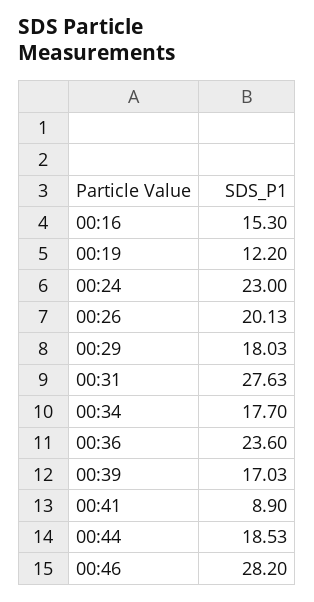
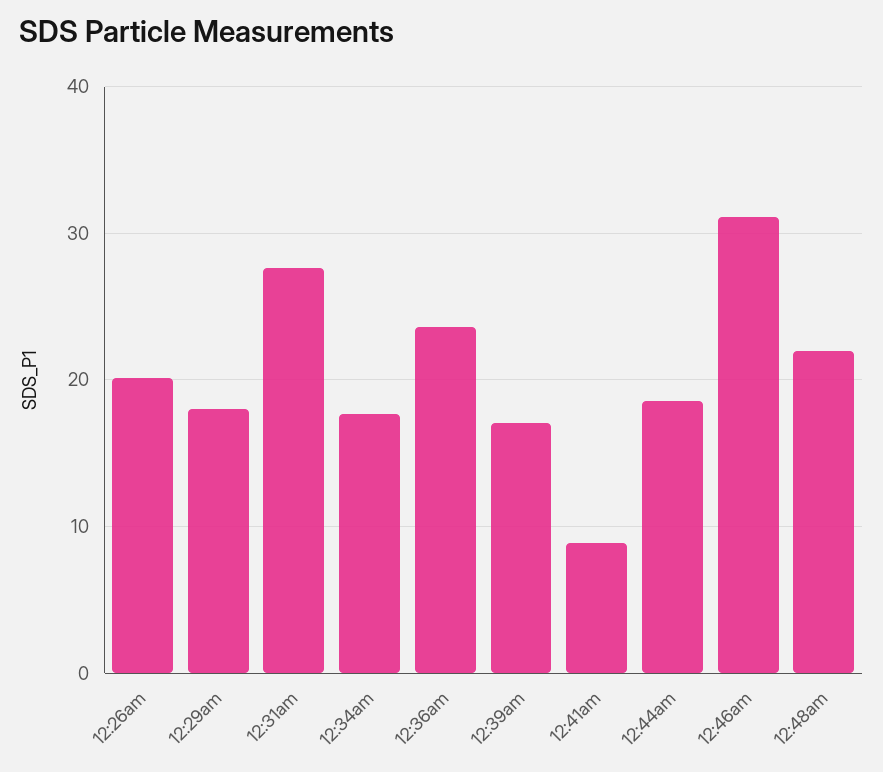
00:16: 15.3 -> none
00:19: 12.2 -> none
00:24: 23 -> none
00:46: 28.2 -> 31
12:48am: none -> 22

